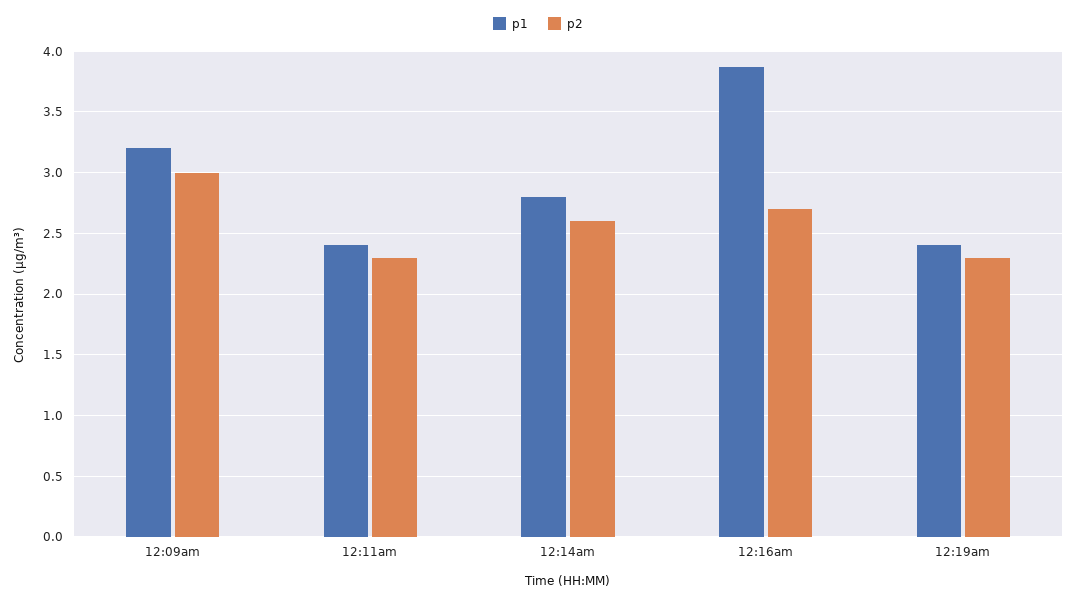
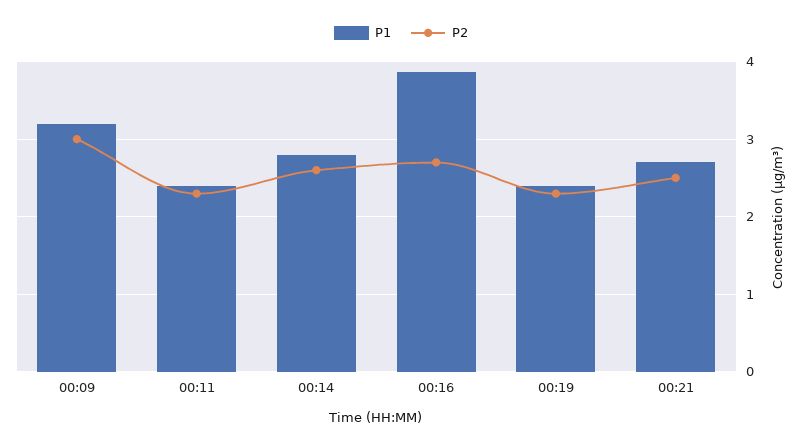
p1, 00:21: none -> 2.7
p2, 00:21: none -> 2.5

